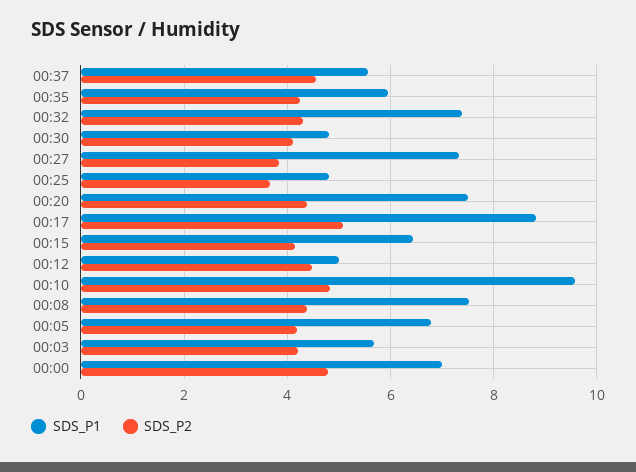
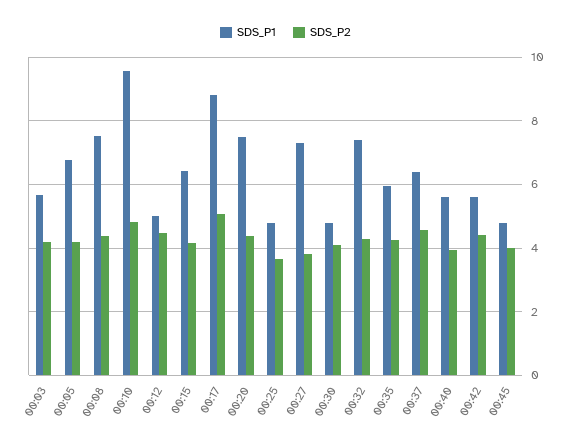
SDS_P1, 00:37: 5.6 -> 6.4
SDS_P1, 00:00: 7 -> none
SDS_P2, 00:00: 4.8 -> none
SDS_P1, 00:40: none -> 5.6
SDS_P2, 00:40: none -> 4
SDS_P1, 00:42: none -> 5.6
SDS_P2, 00:42: none -> 4.4
SDS_P1, 00:45: none -> 4.8
SDS_P2, 00:45: none -> 4

